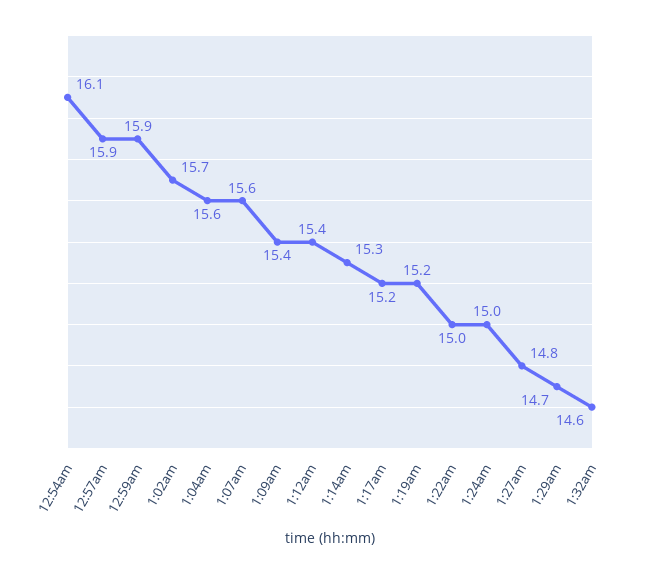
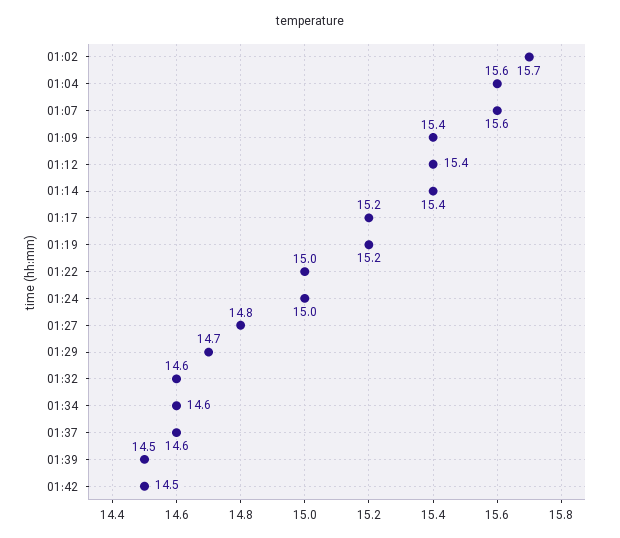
12:54am: 16.1 -> none
12:57am: 15.9 -> none
12:59am: 15.9 -> none
1:14am: 15.3 -> 15.4
01:34: none -> 14.6
01:37: none -> 14.6
01:39: none -> 14.5
01:42: none -> 14.5

